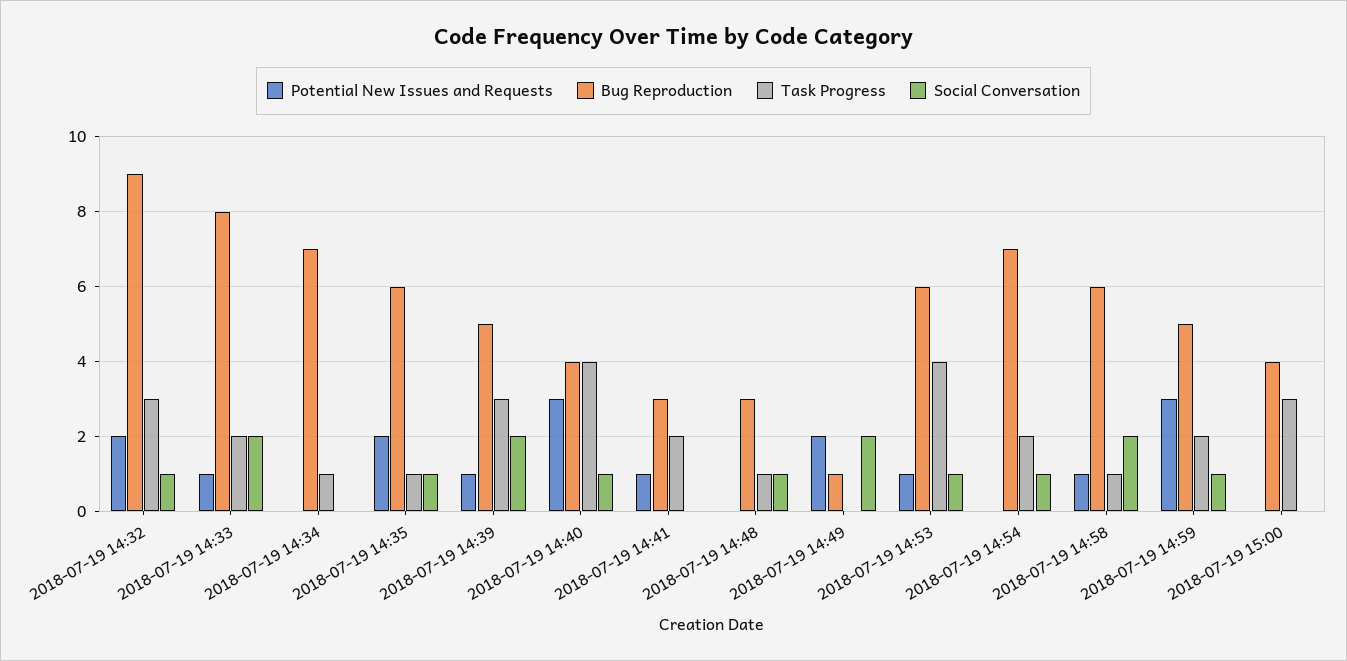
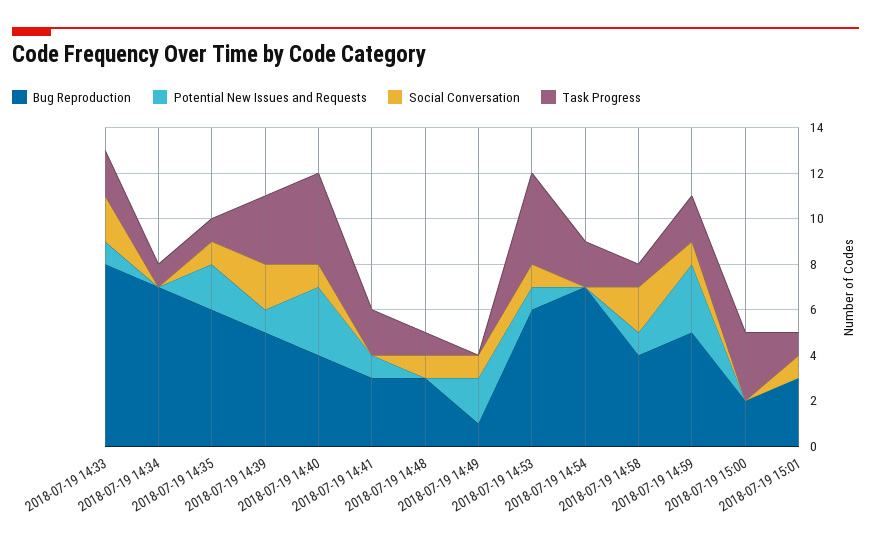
Potential New Issues and Requests, 2018-07-19 14:32: 2 -> none
Bug Reproduction, 2018-07-19 14:32: 9 -> none
Task Progress, 2018-07-19 14:32: 3 -> none
Social Conversation, 2018-07-19 14:32: 1 -> none
Social Conversation, 2018-07-19 14:49: 2 -> 1
Social Conversation, 2018-07-19 14:54: 1 -> 0
Bug Reproduction, 2018-07-19 14:58: 6 -> 4
Bug Reproduction, 2018-07-19 15:00: 4 -> 2
Bug Reproduction, 2018-07-19 15:01: none -> 3
Potential New Issues and Requests, 2018-07-19 15:01: none -> 0
Social Conversation, 2018-07-19 15:01: none -> 1
Task Progress, 2018-07-19 15:01: none -> 1

